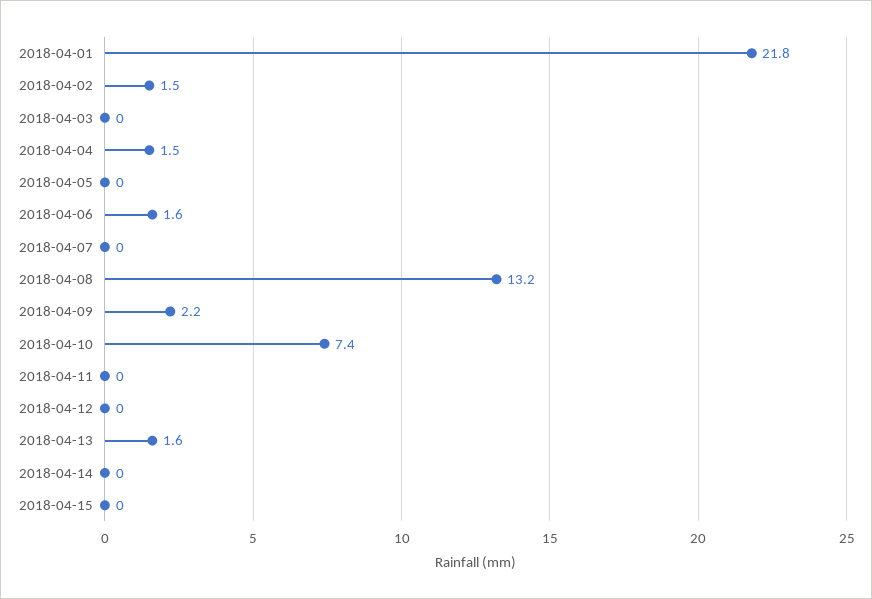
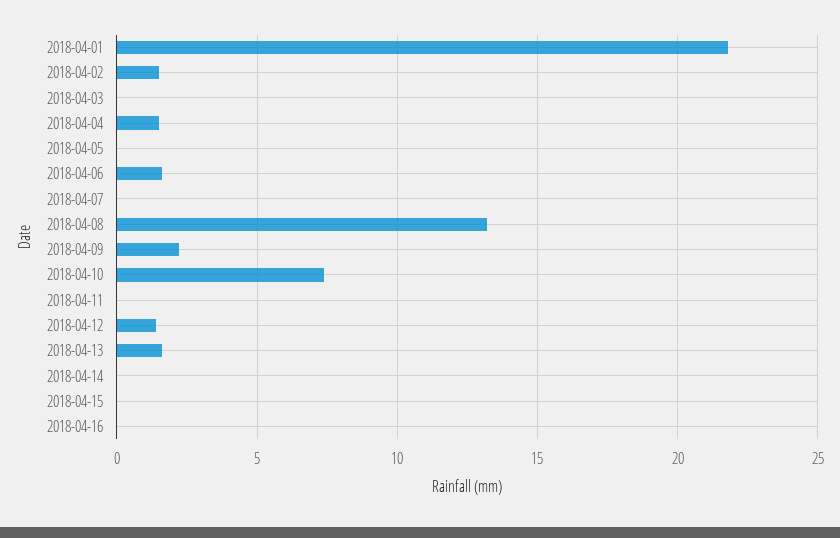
2018-04-12: 0 -> 1.5
2018-04-16: none -> 0

